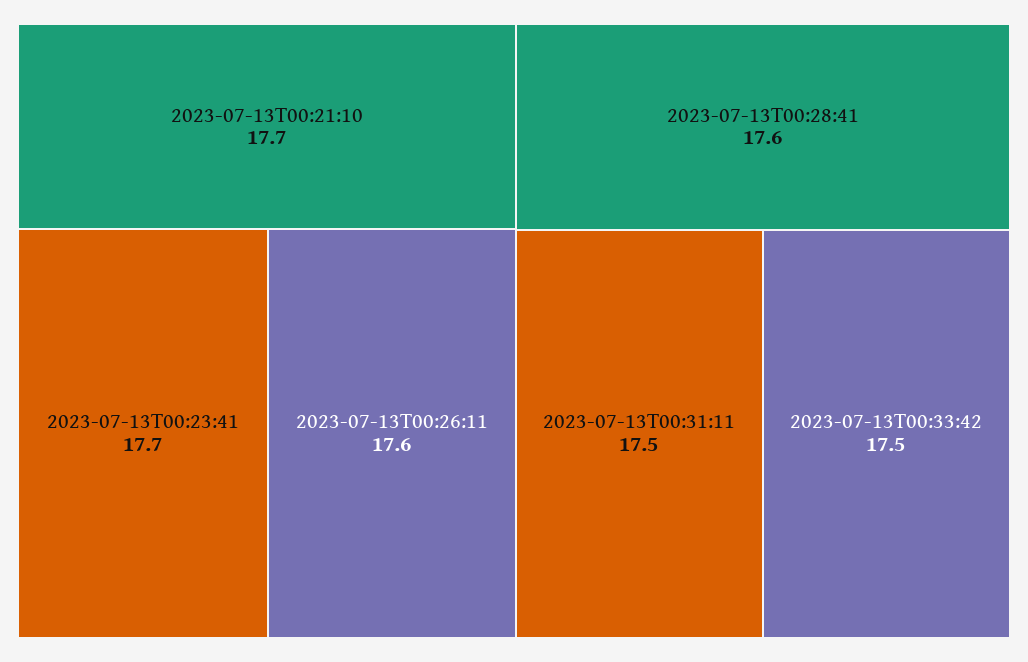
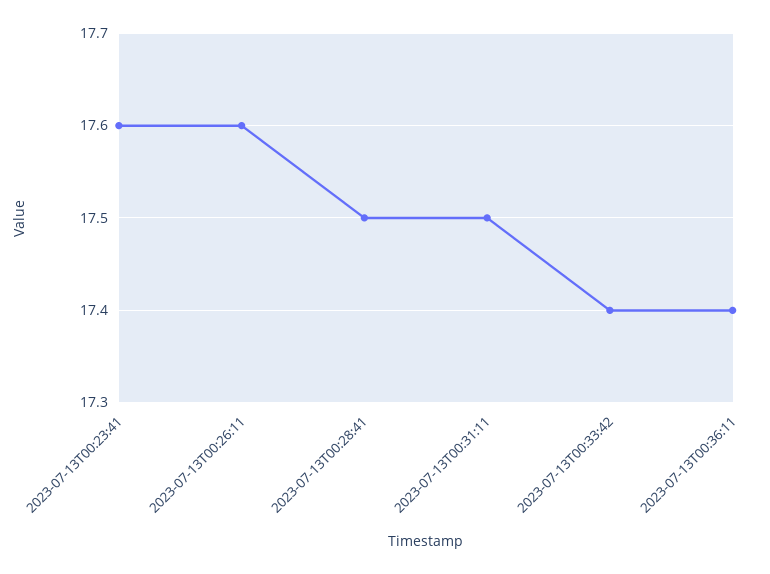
2023-07-13T00:21:10: 17.7 -> none
2023-07-13T00:23:41: 17.7 -> 17.6
2023-07-13T00:28:41: 17.6 -> 17.5
2023-07-13T00:33:42: 17.5 -> 17.4
2023-07-13T00:36:11: none -> 17.4

